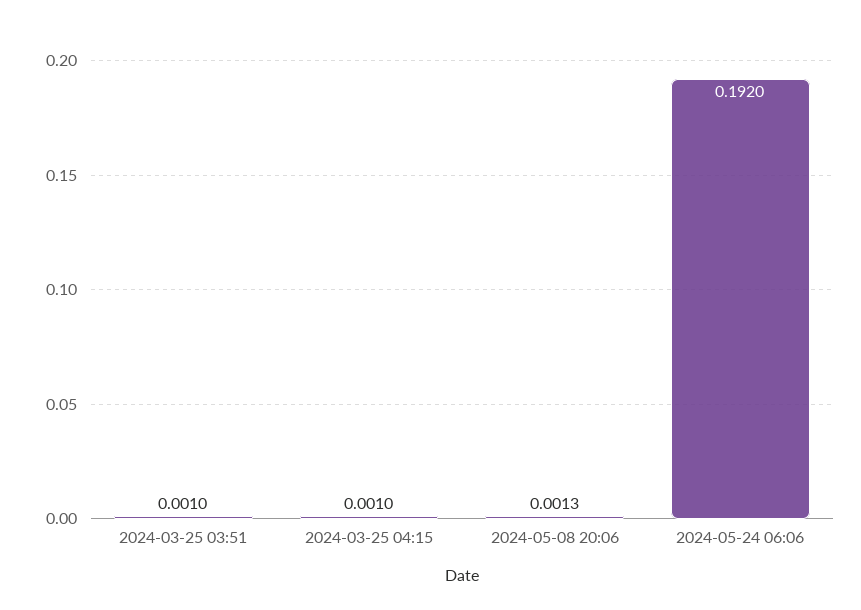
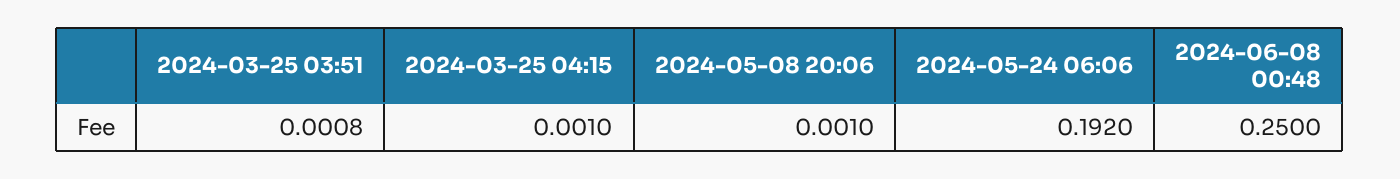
2024-03-25 03:51: 0.001 -> 0.0008
2024-05-08 20:06: 0.0013 -> 0.001
2024-06-08 00:48: none -> 0.25

